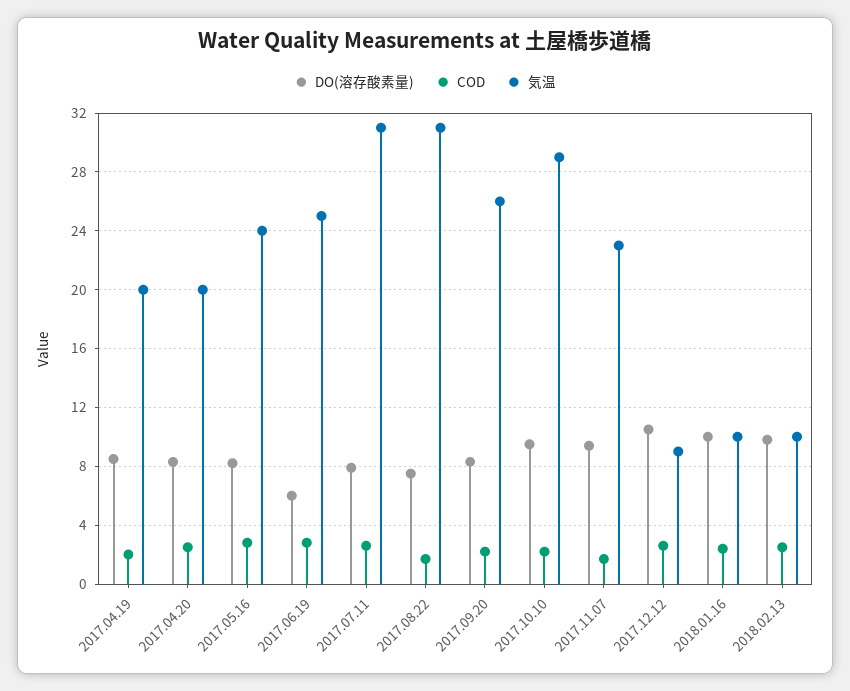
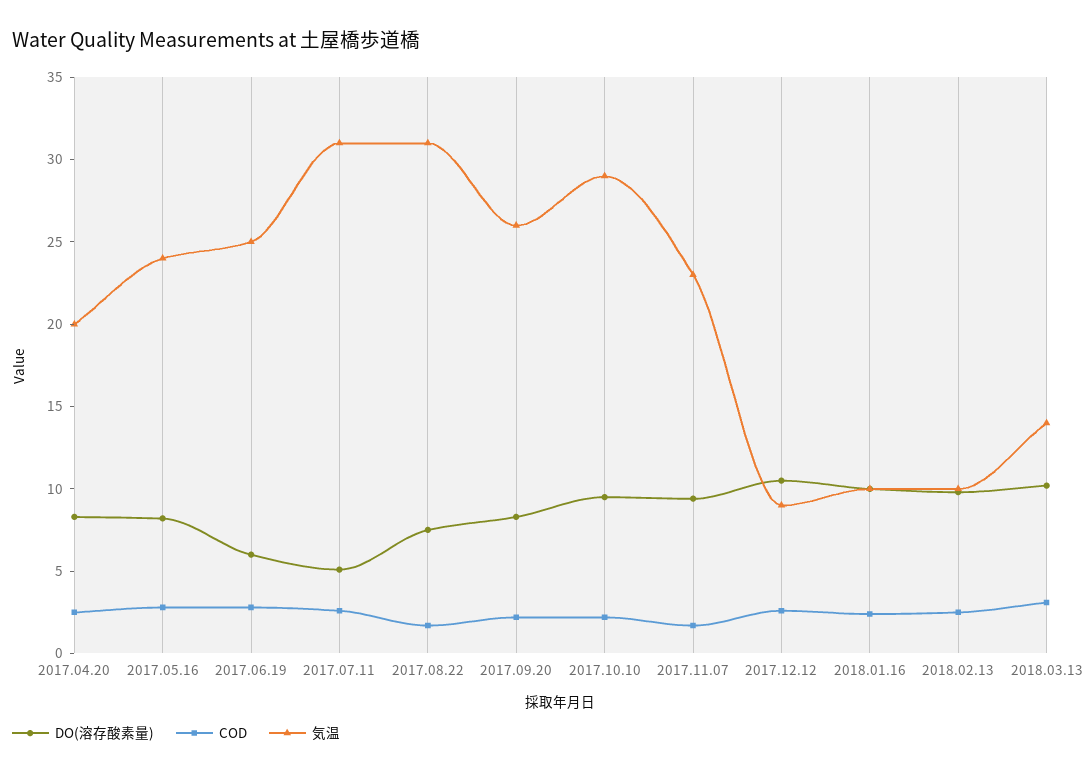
DO(溶存酸素量), 2017.04.19: 8.5 -> none
COD, 2017.04.19: 2 -> none
気温, 2017.04.19: 20 -> none
DO(溶存酸素量), 2017.07.11: 8 -> 5
DO(溶存酸素量), 2018.03.13: none -> 10
COD, 2018.03.13: none -> 3
気温, 2018.03.13: none -> 14

